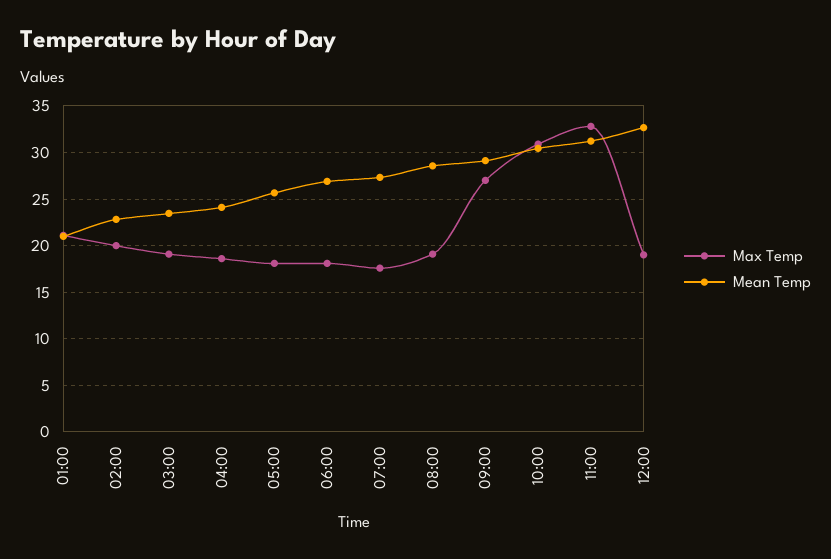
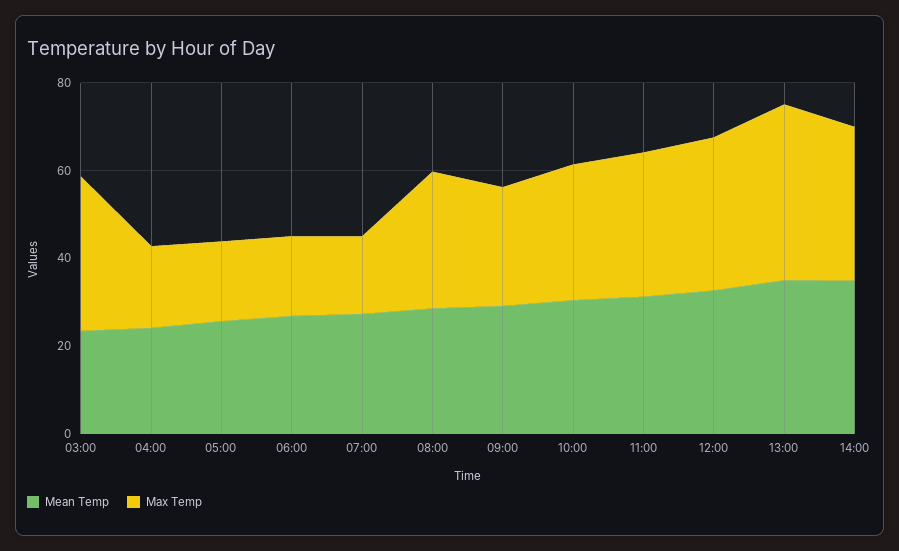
Max Temp, 01:00: 21 -> none
Mean Temp, 01:00: 21 -> none
Max Temp, 02:00: 20 -> none
Mean Temp, 02:00: 23 -> none
Max Temp, 03:00: 19 -> 35
Max Temp, 08:00: 19 -> 30
Max Temp, 12:00: 19 -> 35
Mean Temp, 13:00: none -> 35
Max Temp, 13:00: none -> 40
Mean Temp, 14:00: none -> 35
Max Temp, 14:00: none -> 35

